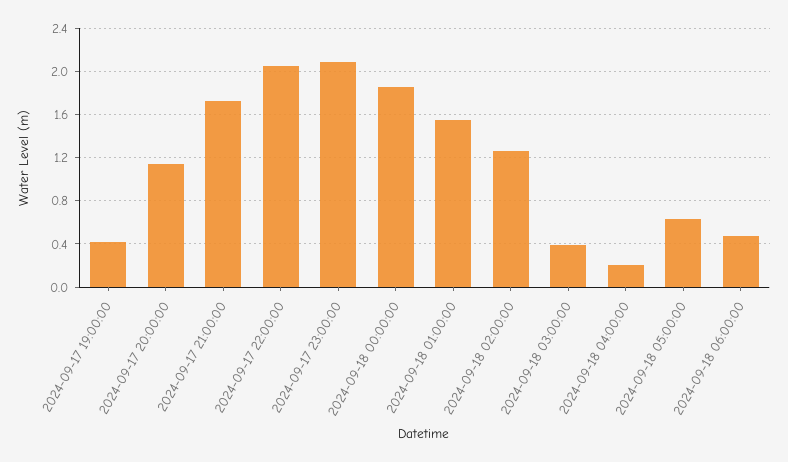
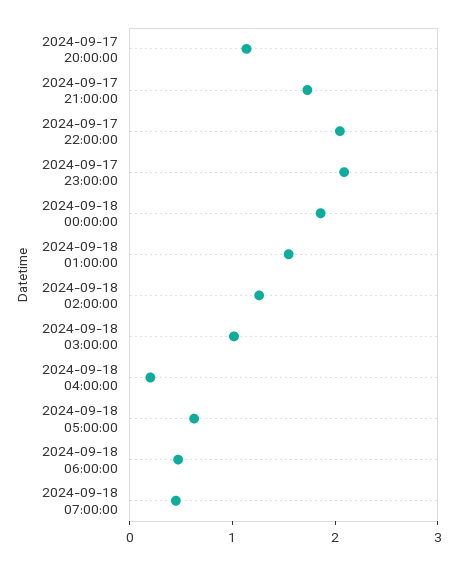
2024-09-17 19:00:00: 0.4 -> none
2024-09-18 03:00:00: 0.4 -> 1
2024-09-18 07:00:00: none -> 0.4

